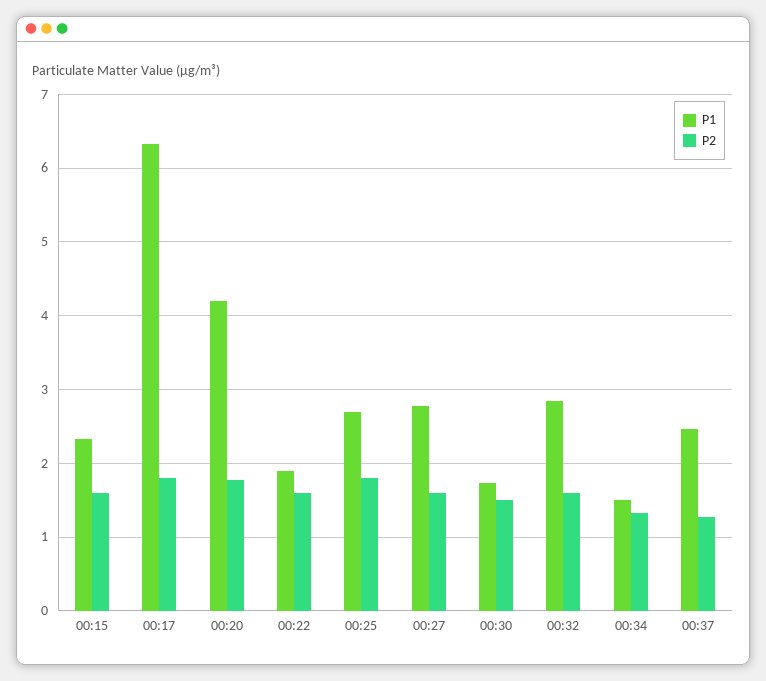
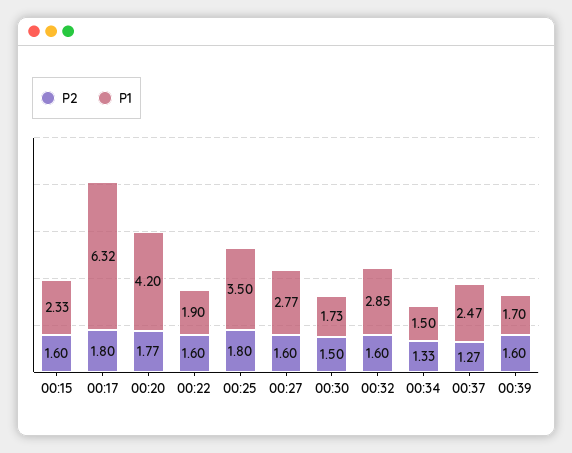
P1, 00:25: 2.7 -> 3.5
P2, 00:39: none -> 1.6
P1, 00:39: none -> 1.7

